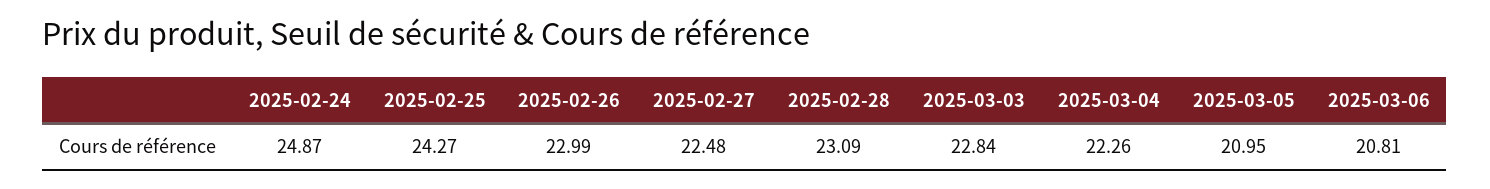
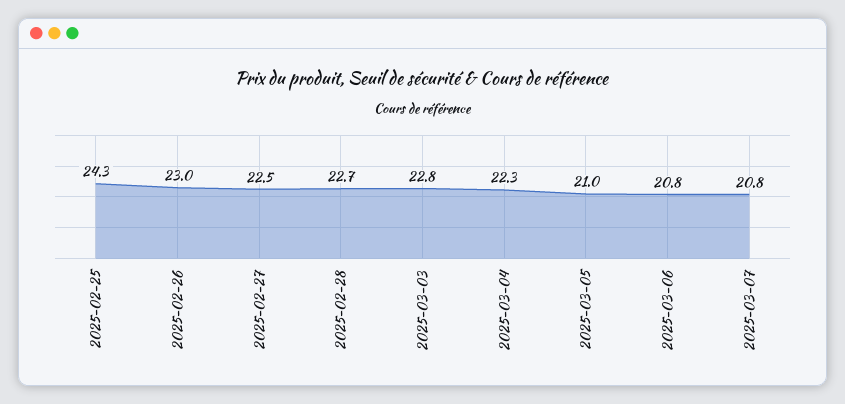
2025-02-24: 24.87 -> none
2025-02-28: 23.09 -> 22.7
2025-03-07: none -> 20.8

